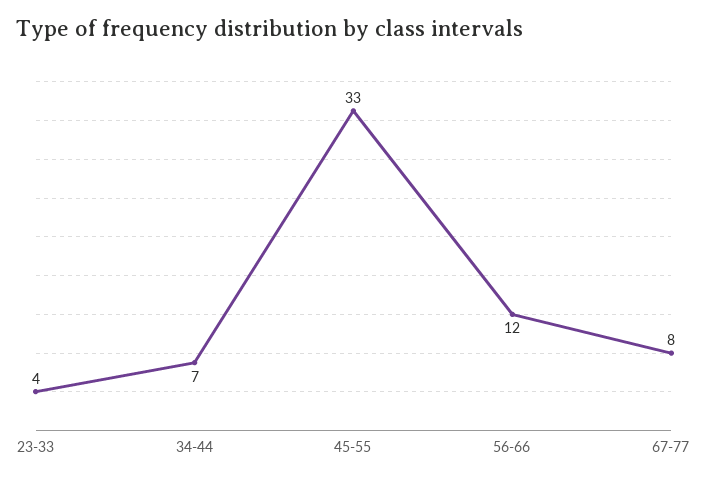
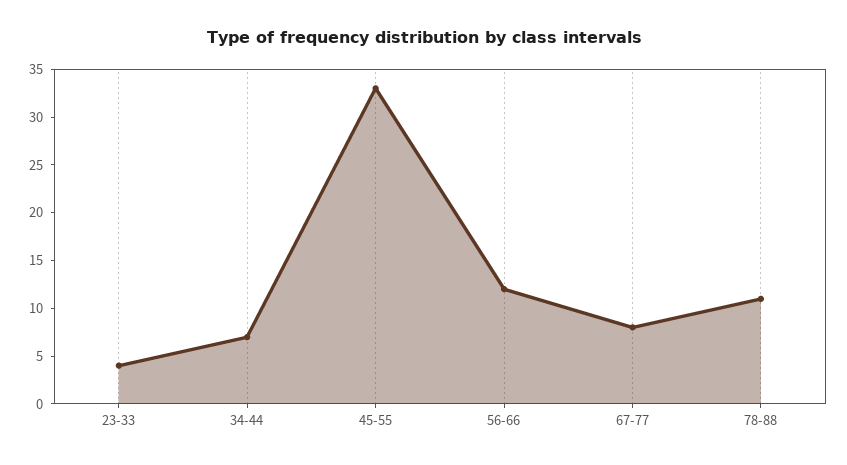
78-88: none -> 11

